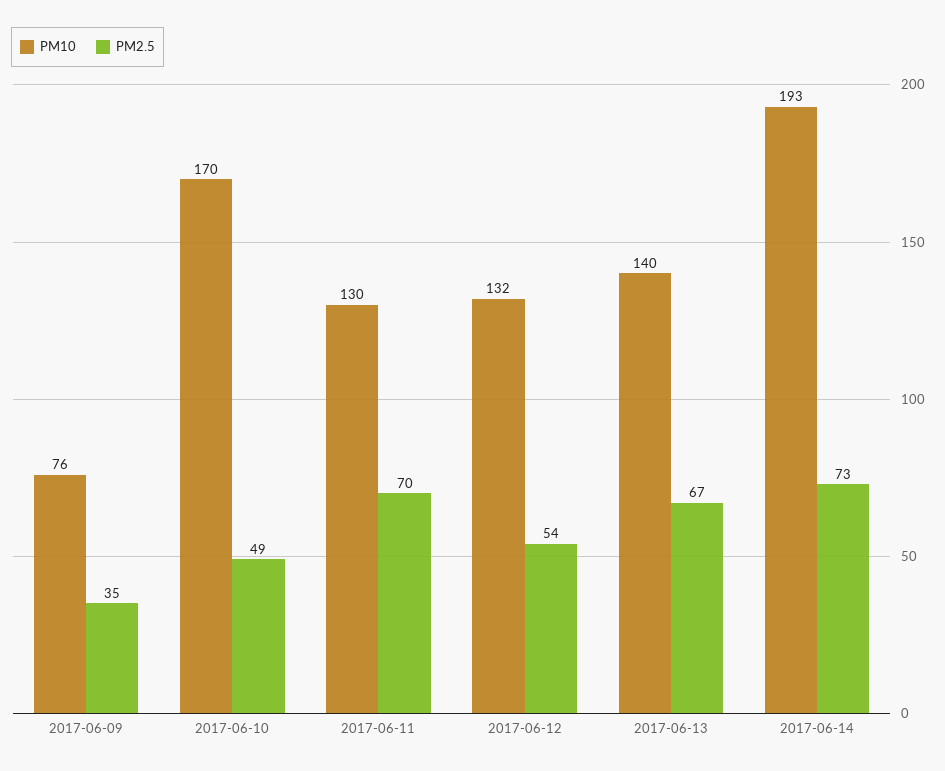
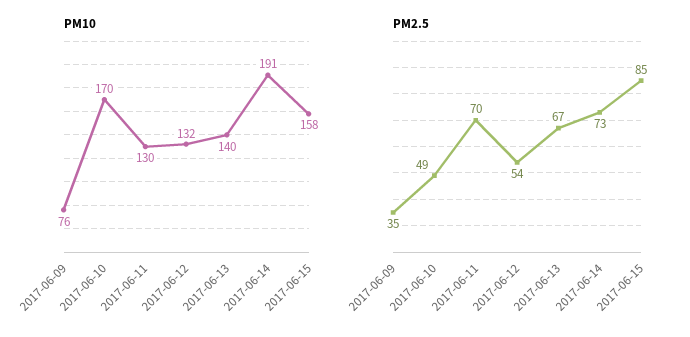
PM10, 2017-06-14: 193 -> 191
PM10, 2017-06-15: none -> 158
PM2.5, 2017-06-15: none -> 85

